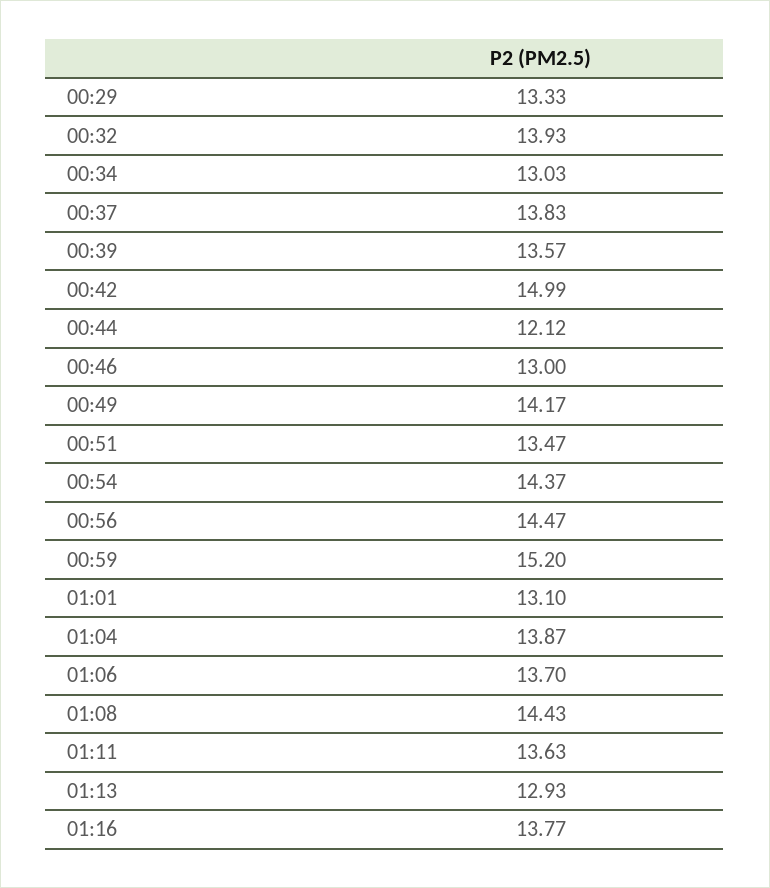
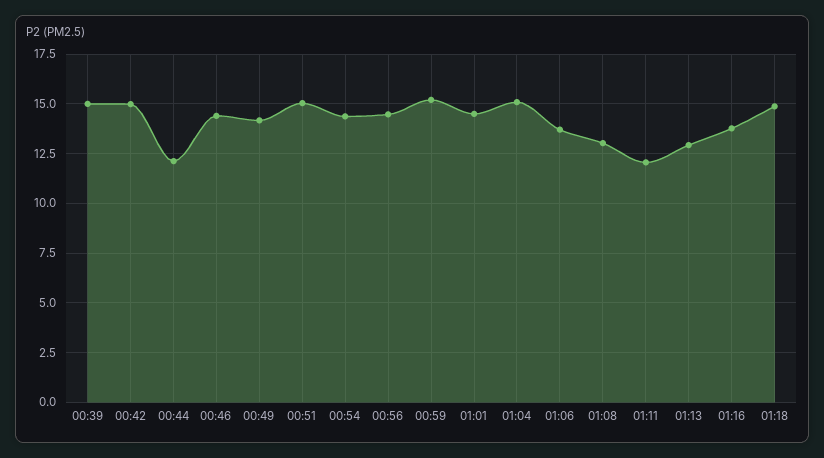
00:29: 13.33 -> none
00:32: 13.93 -> none
00:34: 13.03 -> none
00:37: 13.83 -> none
00:39: 13.57 -> 15
00:46: 13 -> 14.5
00:51: 13.47 -> 15
01:01: 13.1 -> 14.5
01:04: 13.87 -> 15
01:08: 14.43 -> 13
01:11: 13.63 -> 12
01:18: none -> 15

